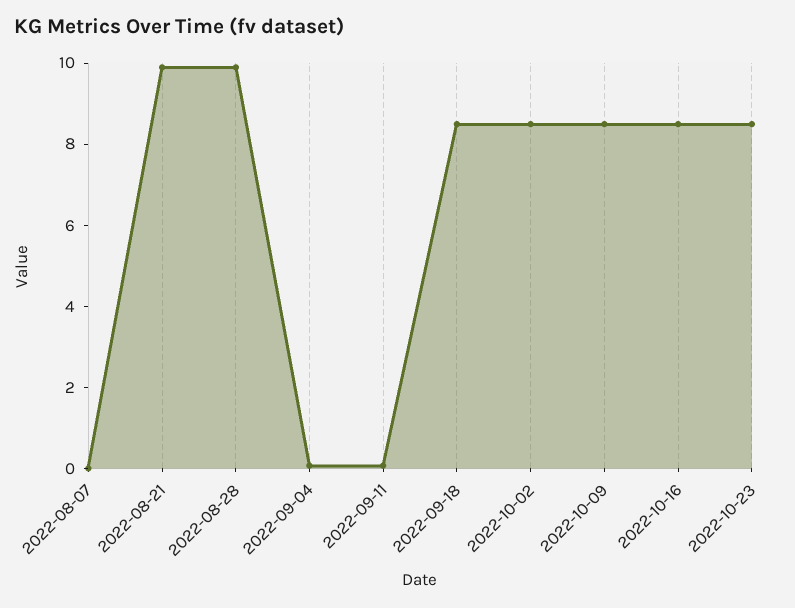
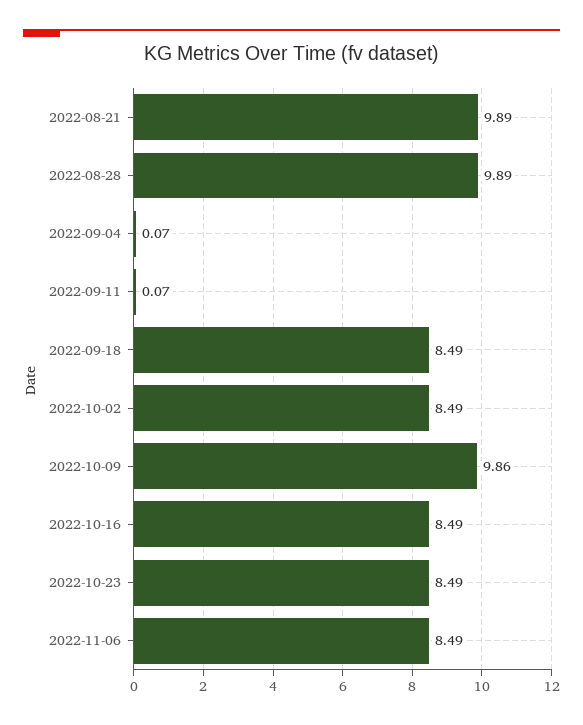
2022-08-07: 0 -> none
2022-10-09: 8.5 -> 9.86
2022-11-06: none -> 8.49

